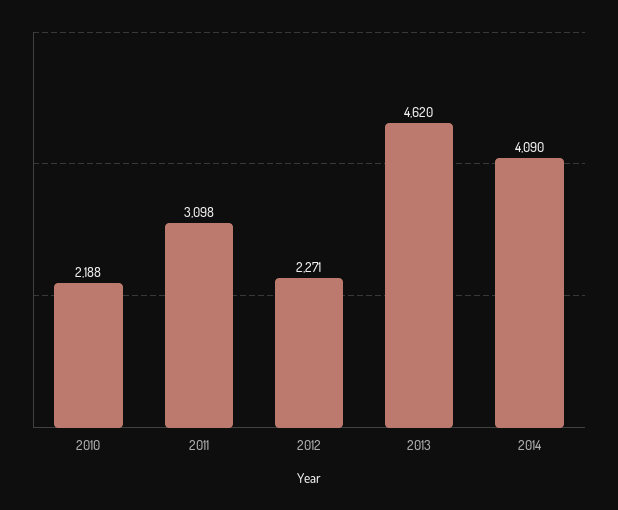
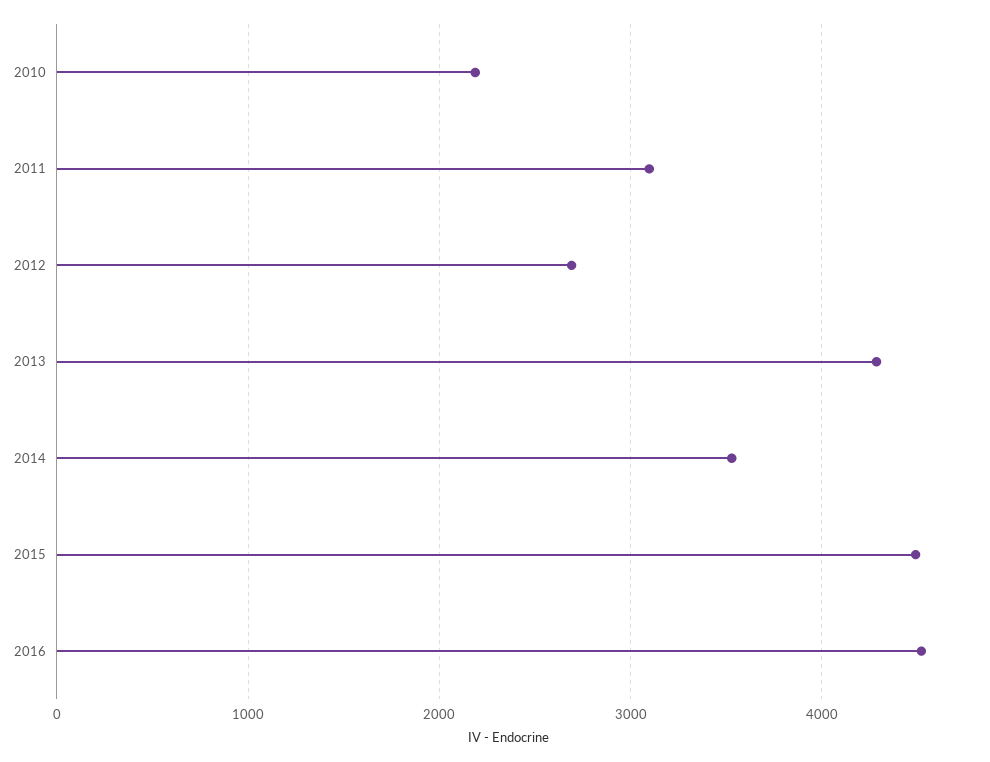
2012: 2271 -> 2700
2013: 4620 -> 4300
2014: 4090 -> 3500
2015: none -> 4500
2016: none -> 4500

